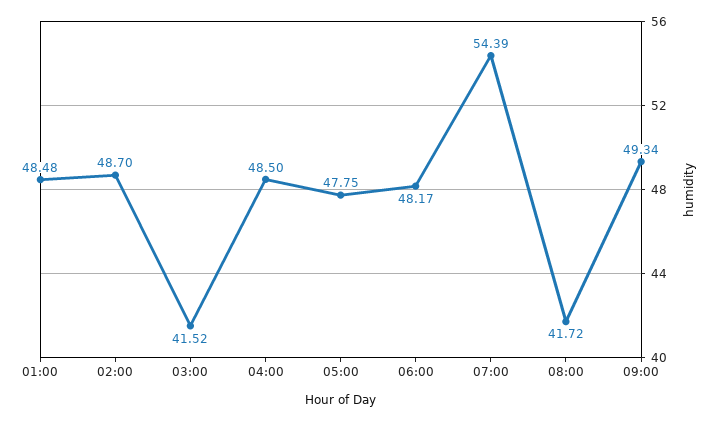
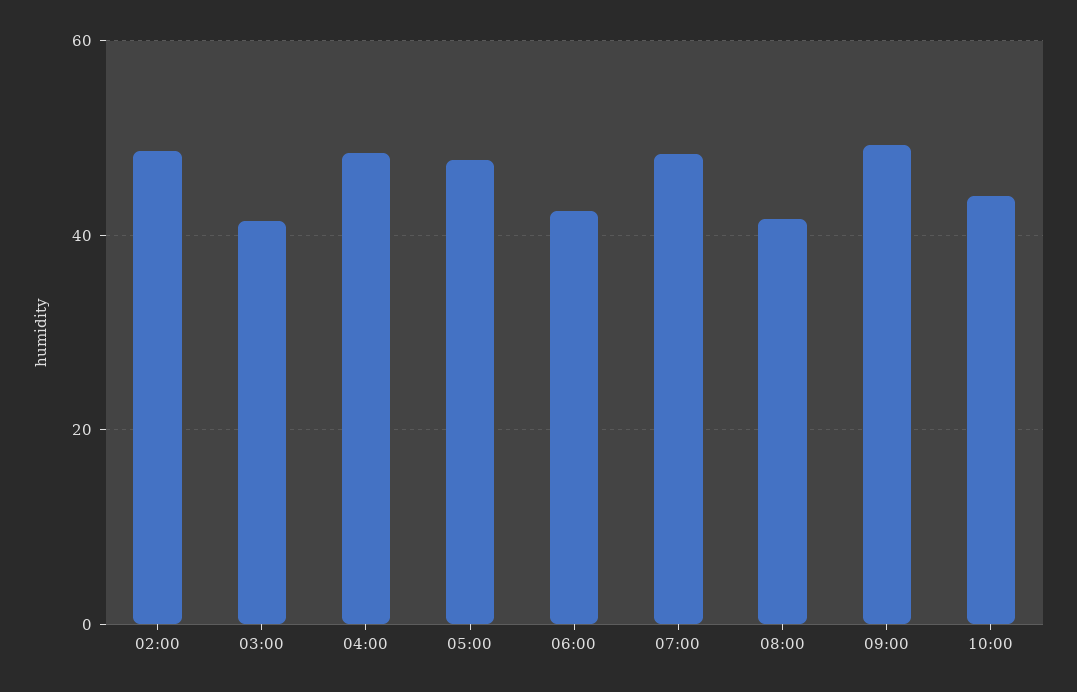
01:00: 48.48 -> none
06:00: 48.17 -> 42
07:00: 54.39 -> 48
10:00: none -> 44

